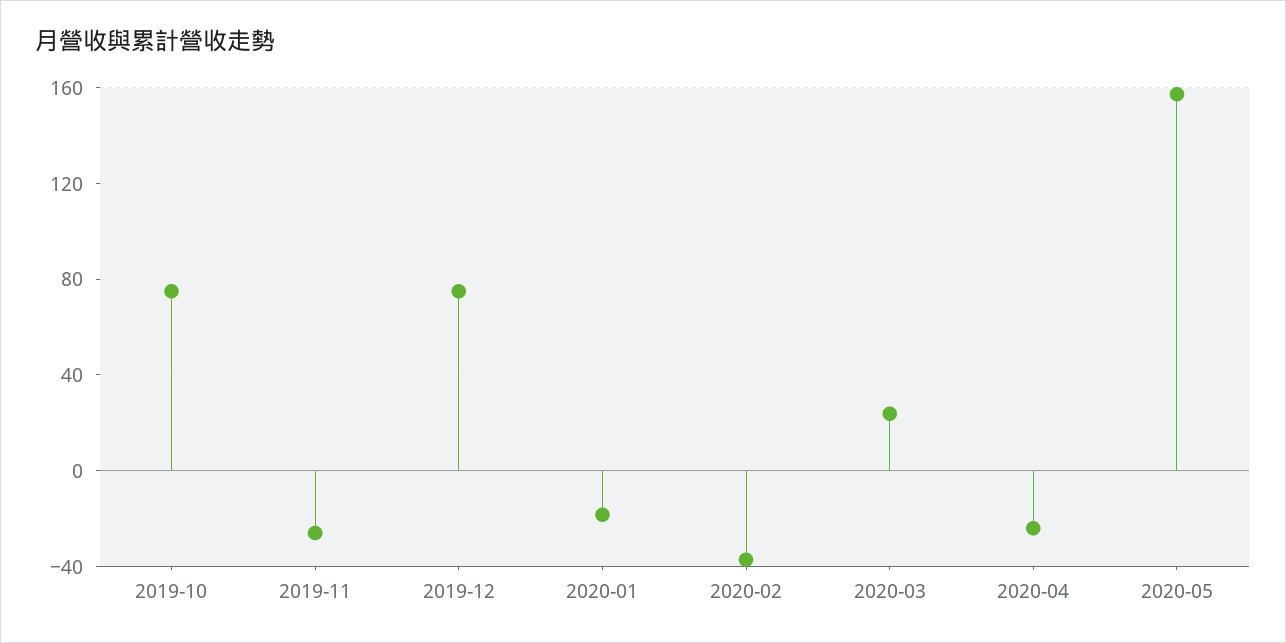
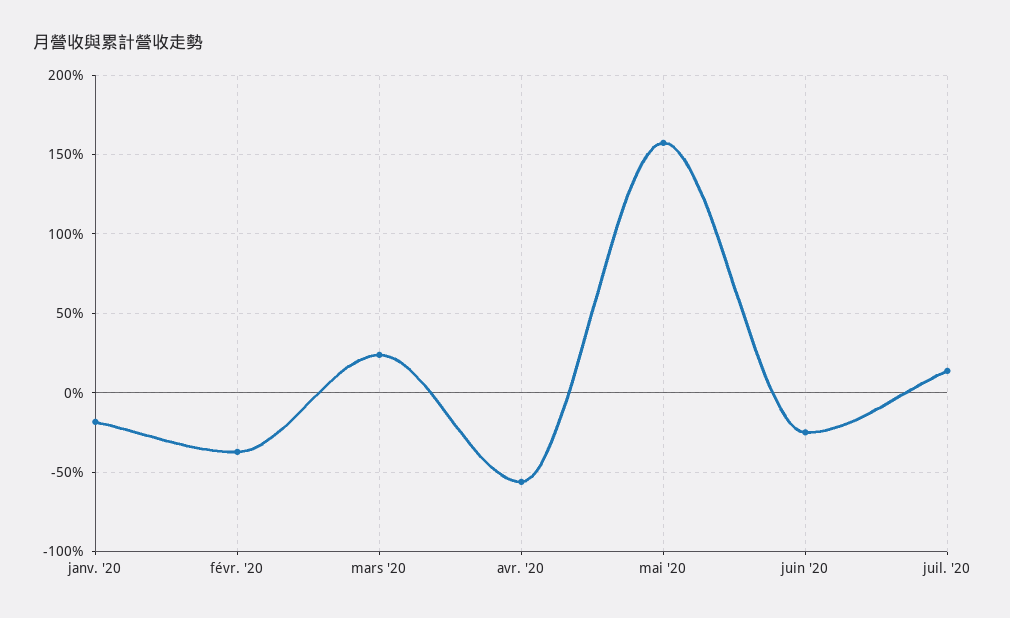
2019-10: 75 -> none
2019-11: -25 -> none
2019-12: 75 -> none
2020-04: -25 -> -55
juin '20: none -> -25
juil. '20: none -> 15

